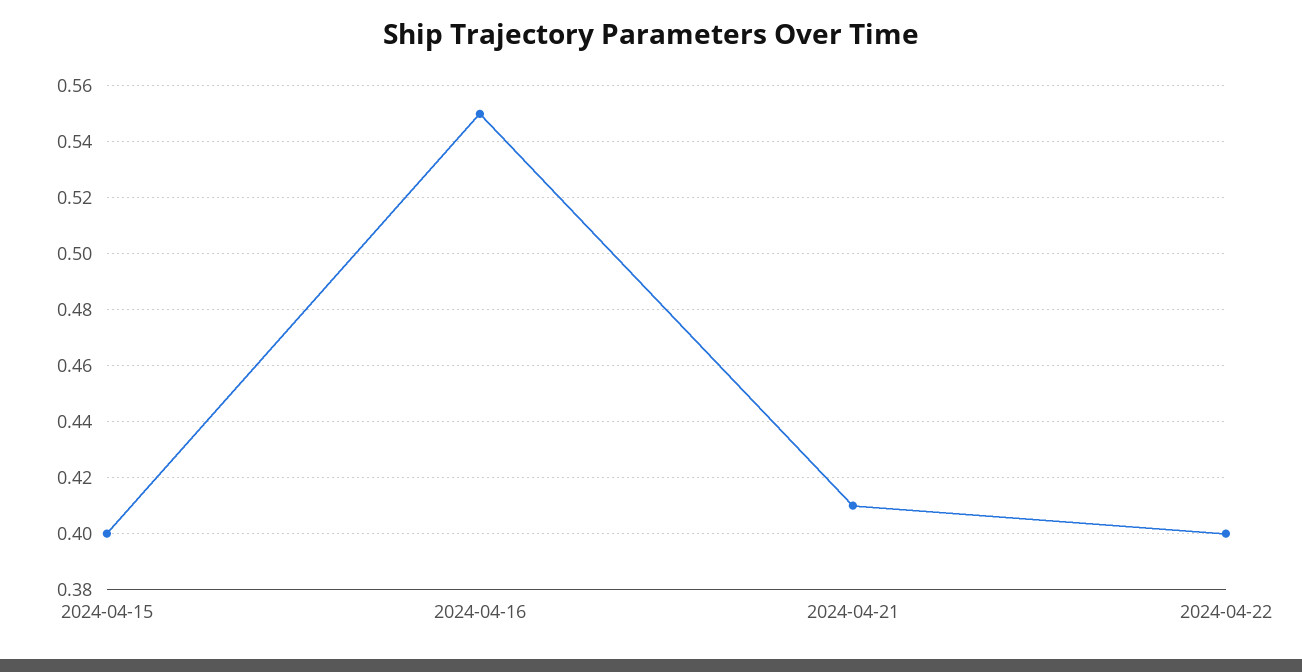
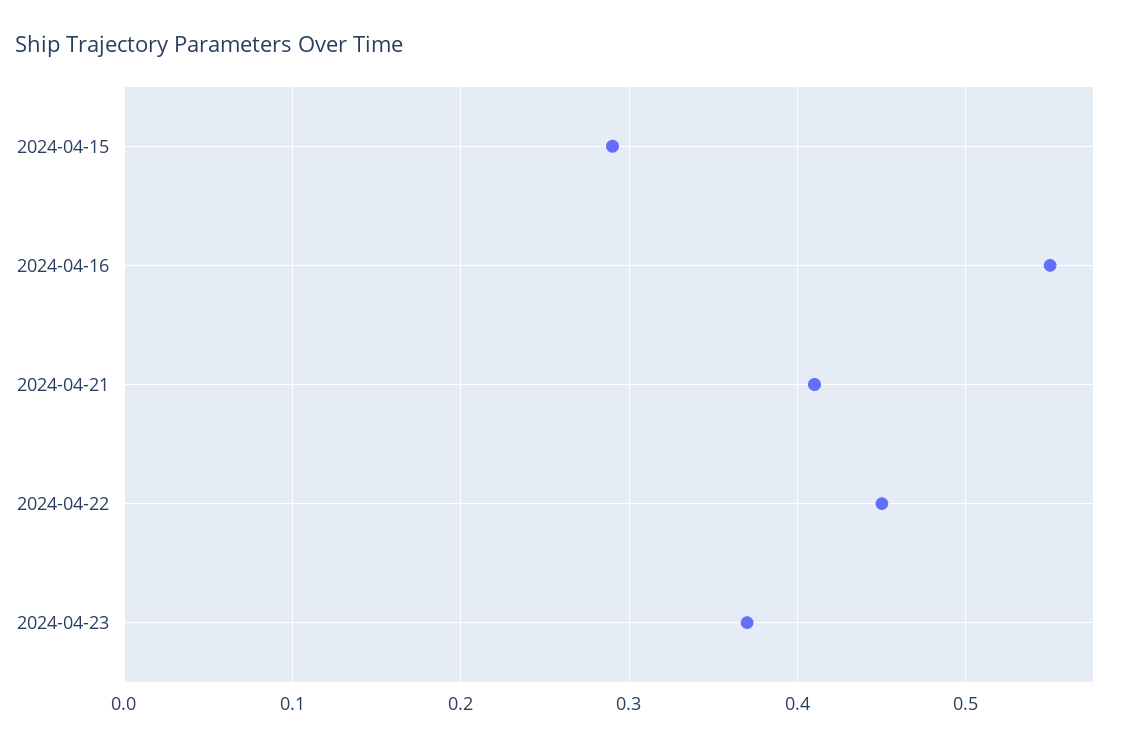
2024-04-15: 0.4 -> 0.29
2024-04-22: 0.4 -> 0.45
2024-04-23: none -> 0.37

